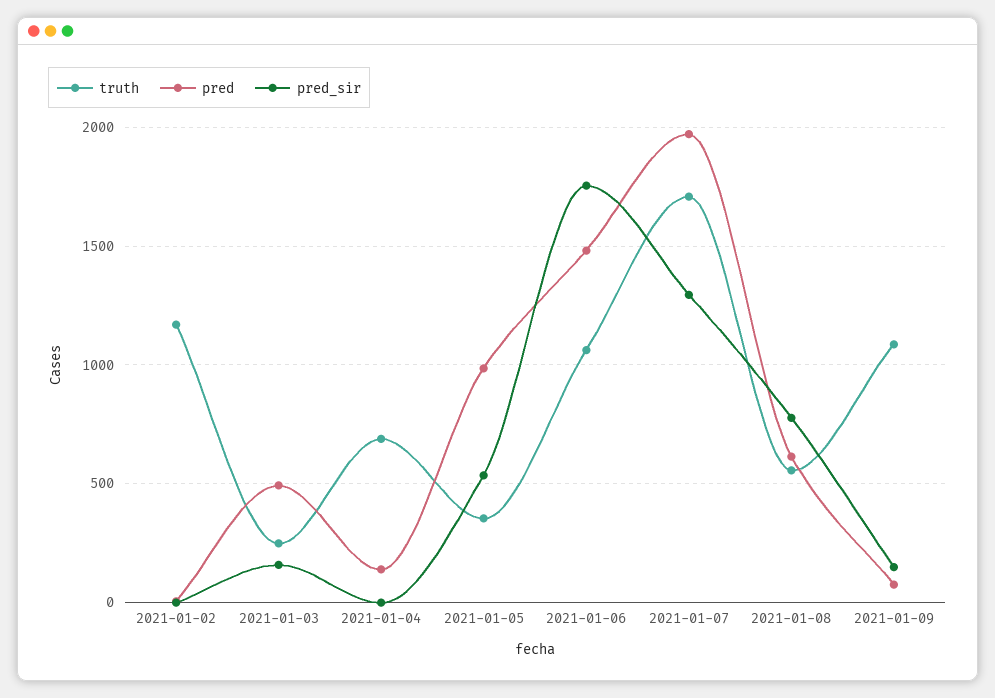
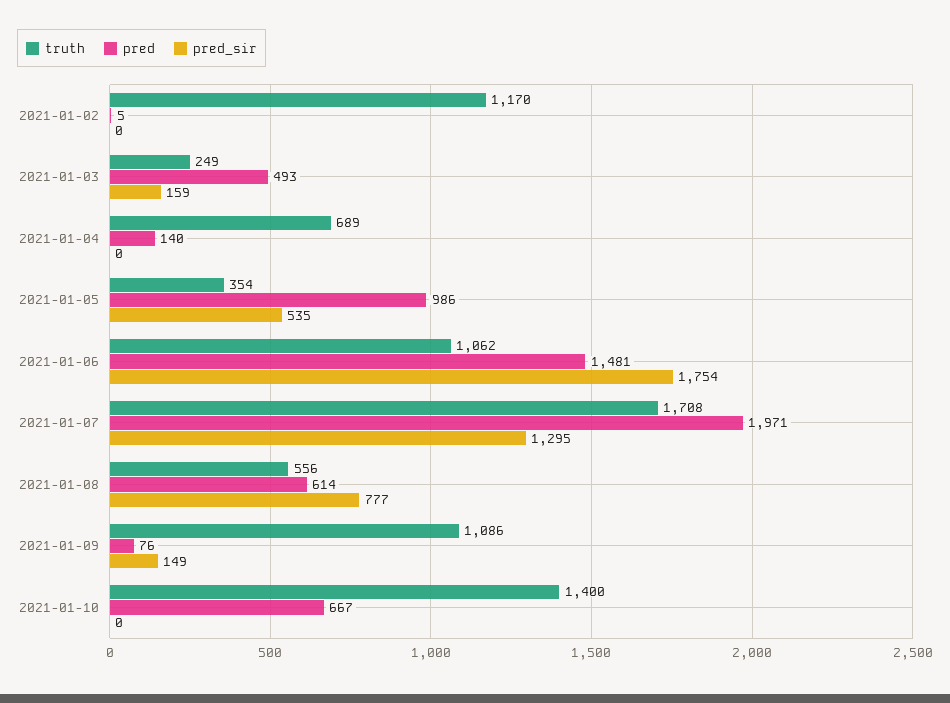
truth, 2021-01-10: none -> 1400
pred, 2021-01-10: none -> 667
pred_sir, 2021-01-10: none -> 0

